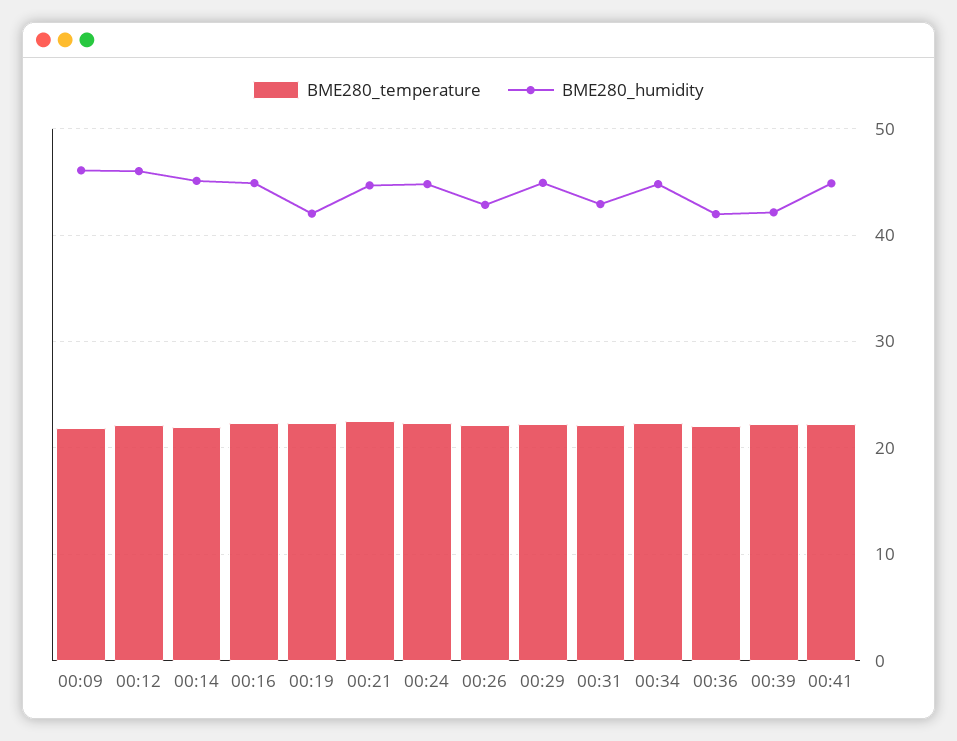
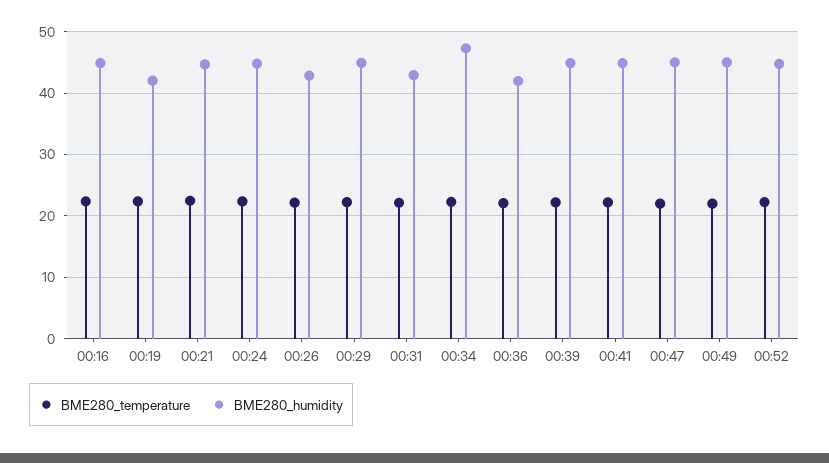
BME280_temperature, 00:09: 22 -> none
BME280_humidity, 00:09: 46 -> none
BME280_temperature, 00:12: 22 -> none
BME280_humidity, 00:12: 46 -> none
BME280_temperature, 00:14: 22 -> none
BME280_humidity, 00:14: 45 -> none
BME280_humidity, 00:34: 45 -> 47
BME280_humidity, 00:39: 42 -> 45
BME280_temperature, 00:47: none -> 22
BME280_humidity, 00:47: none -> 45
BME280_temperature, 00:49: none -> 22
BME280_humidity, 00:49: none -> 45
BME280_temperature, 00:52: none -> 22
BME280_humidity, 00:52: none -> 45

